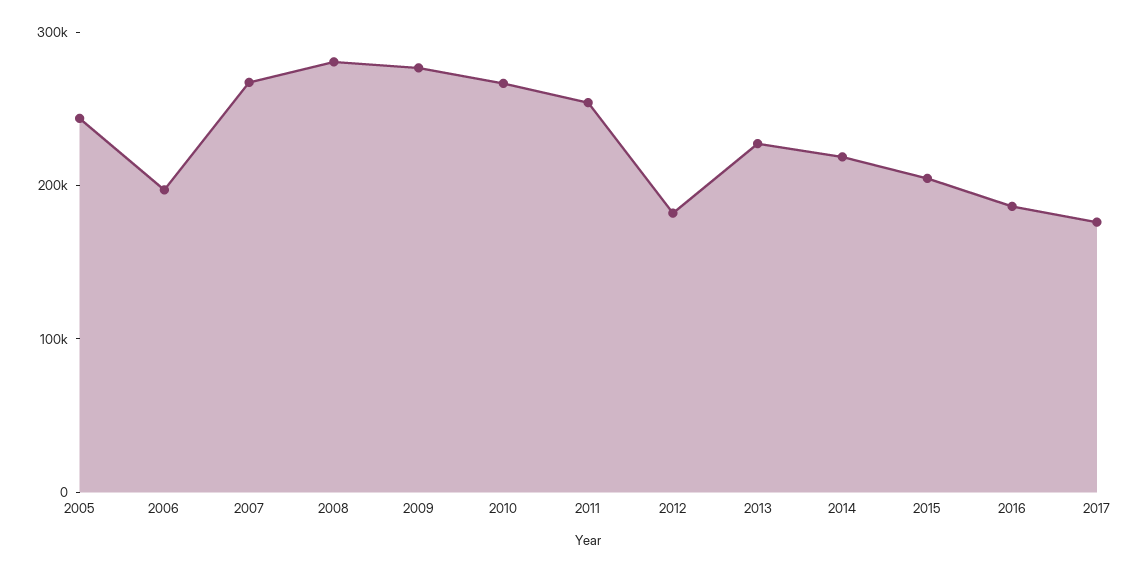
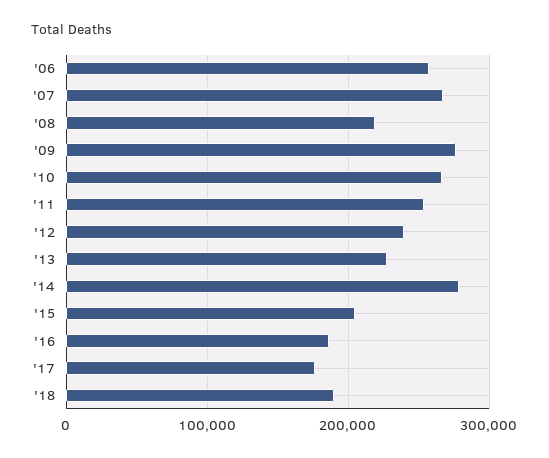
2005: 240000 -> none
2006: 200000 -> 260000
2008: 280000 -> 220000
2012: 180000 -> 240000
2014: 220000 -> 280000
'18: none -> 190000

